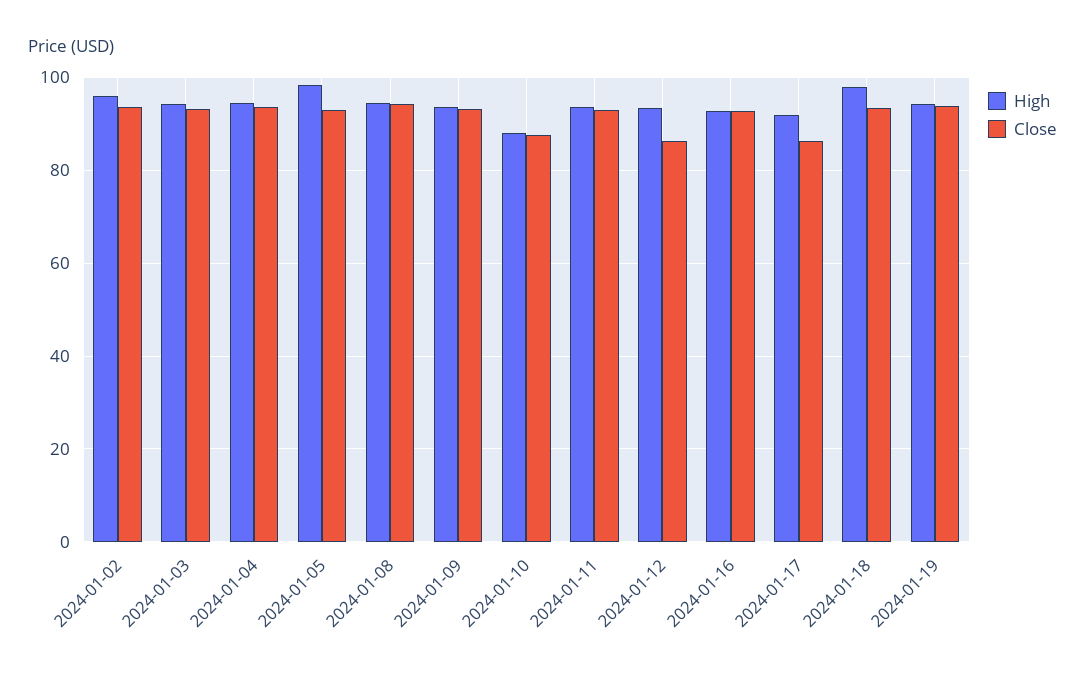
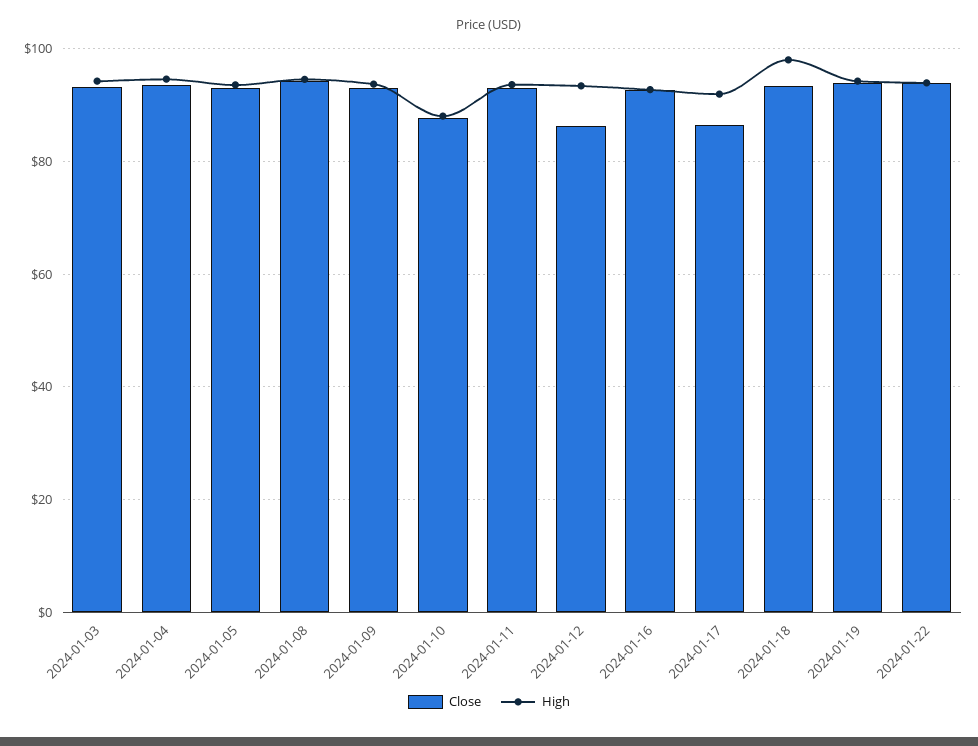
High, 2024-01-02: 96 -> none
Close, 2024-01-02: 94 -> none
High, 2024-01-05: 98 -> 94
Close, 2024-01-22: none -> 94
High, 2024-01-22: none -> 94

